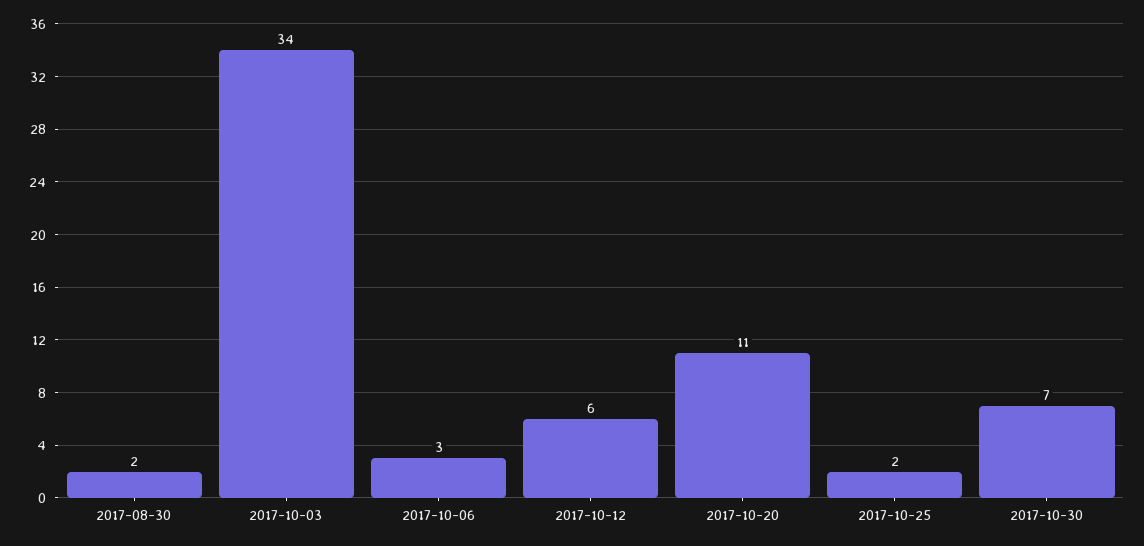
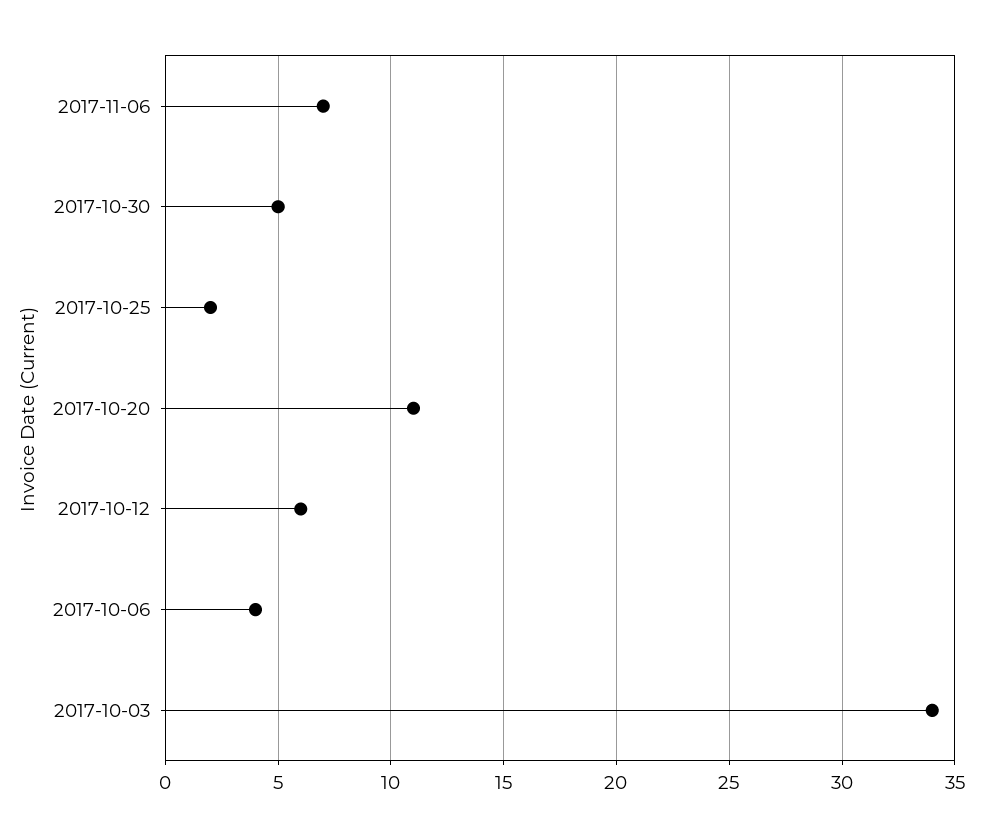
2017-08-30: 2 -> none
2017-10-06: 3 -> 4
2017-10-30: 7 -> 5
2017-11-06: none -> 7

